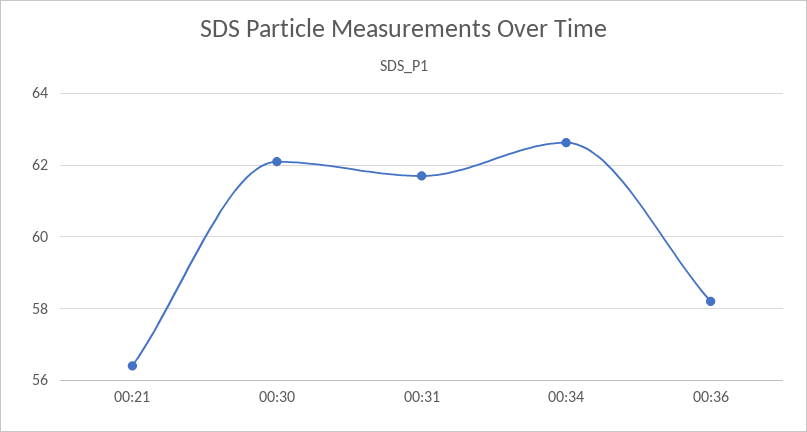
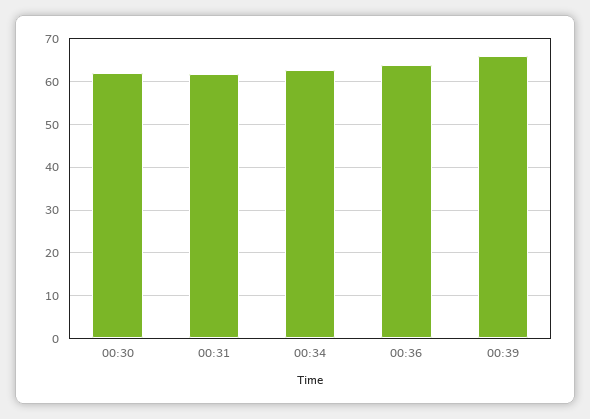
00:21: 56.4 -> none
00:36: 58.2 -> 64
00:39: none -> 66

